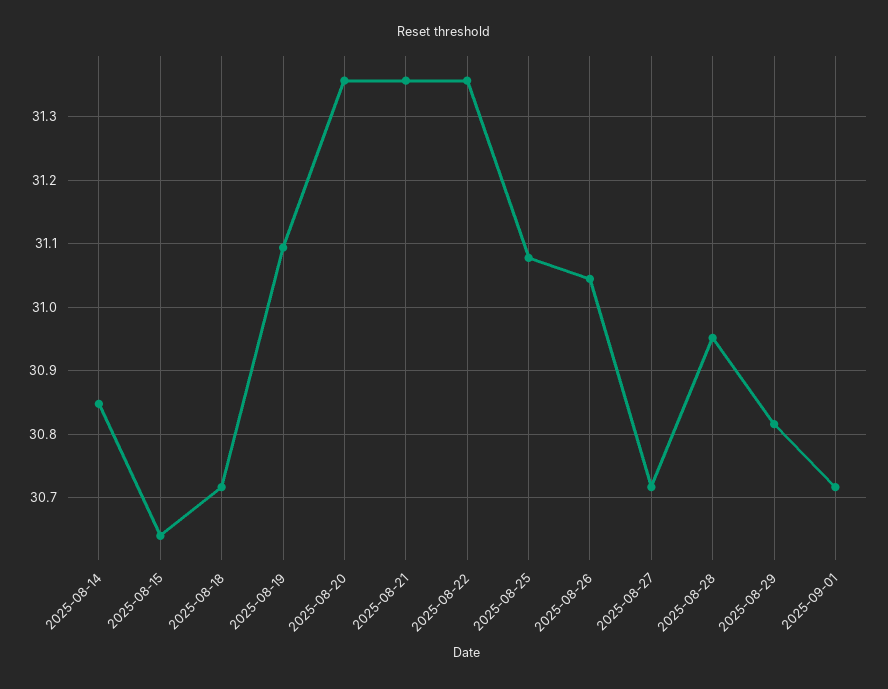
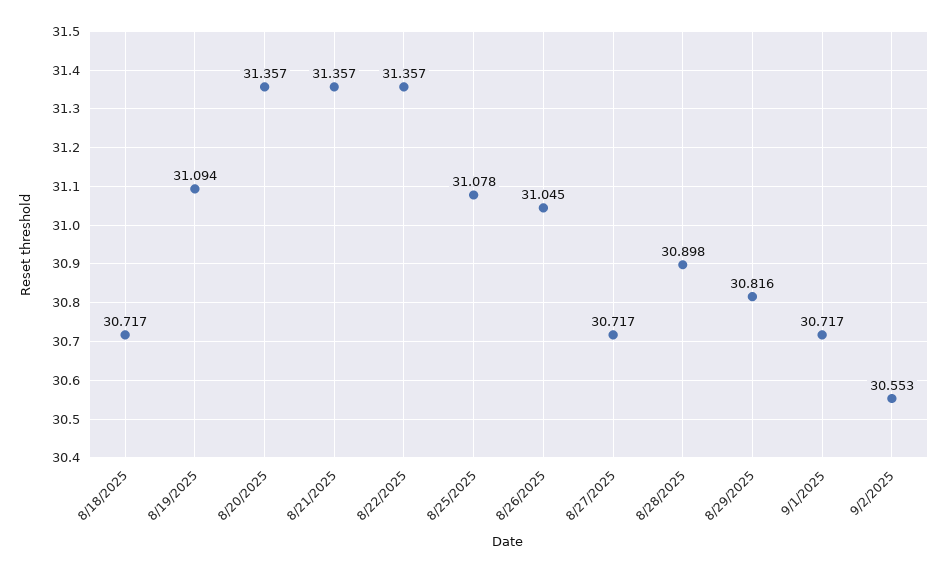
2025-08-14: 30.85 -> none
2025-08-15: 30.64 -> none
2025-08-28: 30.95 -> 30.898
9/2/2025: none -> 30.553

